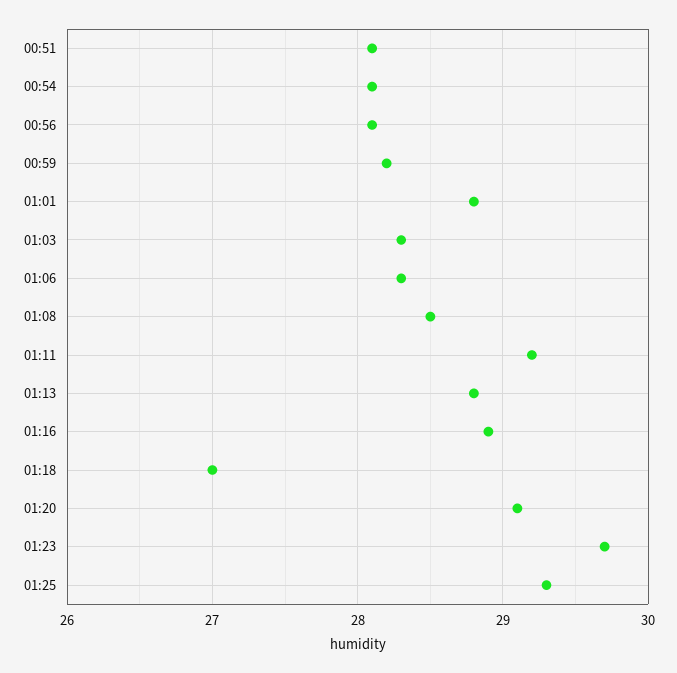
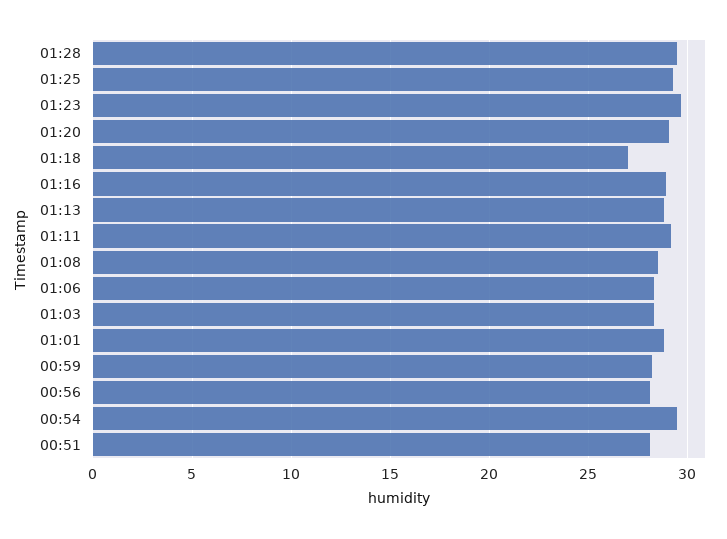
00:54: 28.1 -> 29.5
01:28: none -> 29.5

